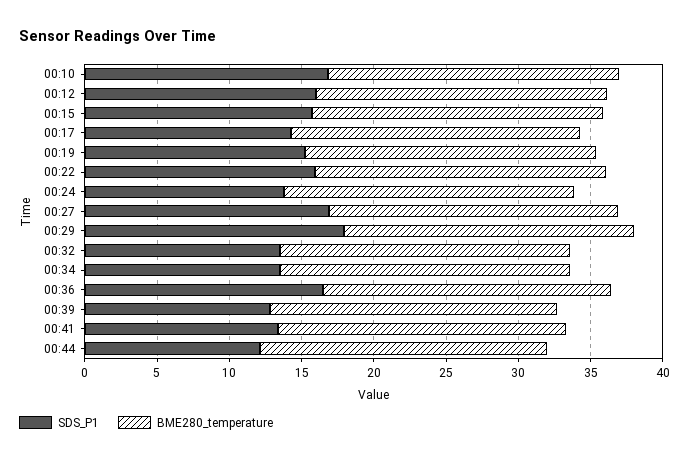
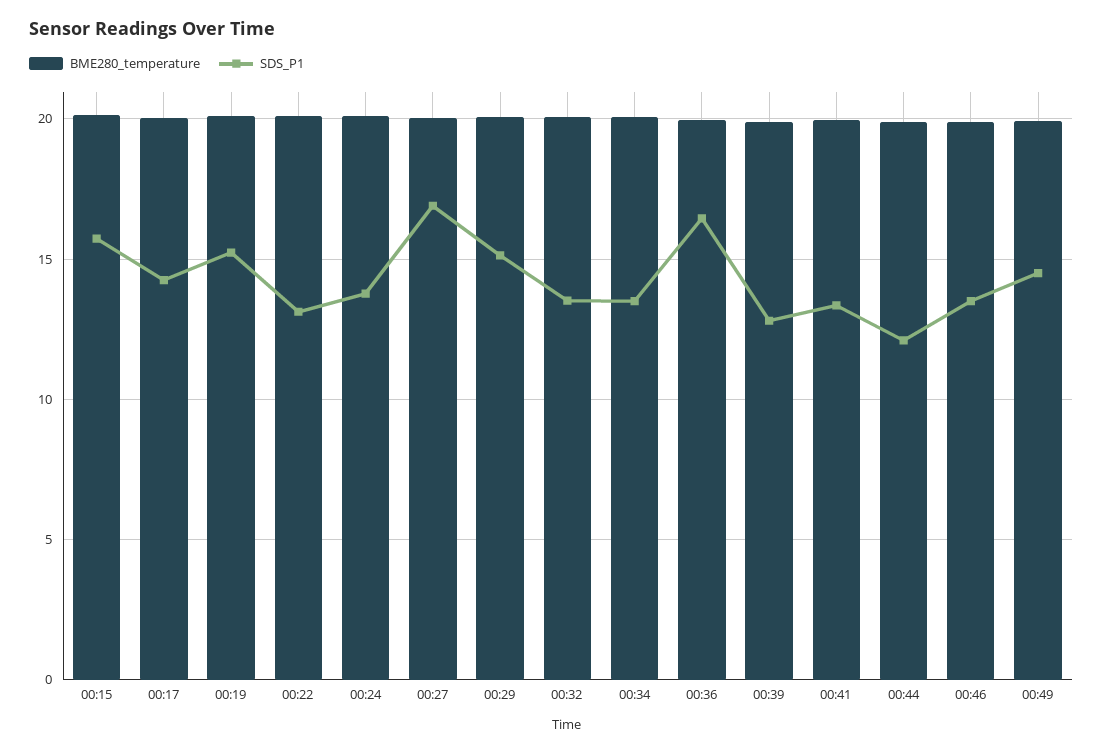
SDS_P1, 00:10: 17 -> none
BME280_temperature, 00:10: 20 -> none
SDS_P1, 00:12: 16 -> none
BME280_temperature, 00:12: 20 -> none
SDS_P1, 00:22: 16 -> 13
SDS_P1, 00:29: 18 -> 15
BME280_temperature, 00:46: none -> 20
SDS_P1, 00:46: none -> 13.5
BME280_temperature, 00:49: none -> 20
SDS_P1, 00:49: none -> 14.5

